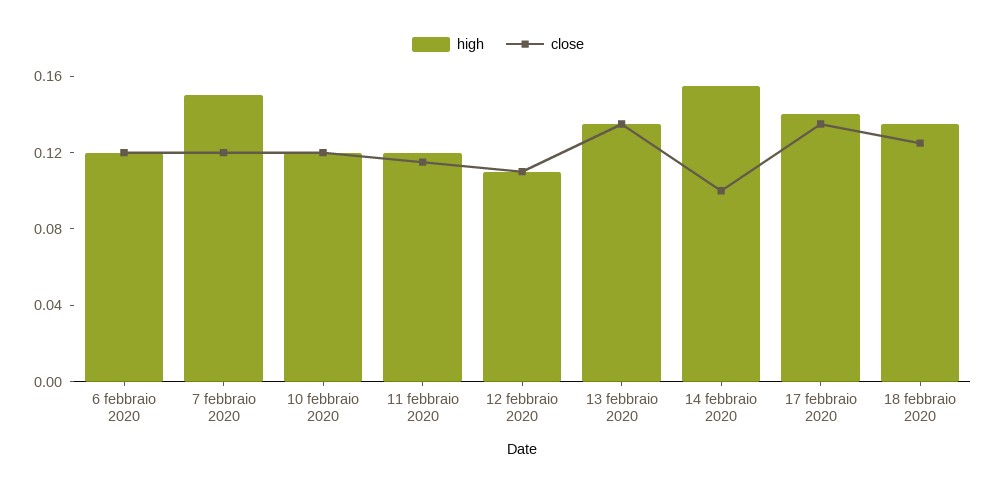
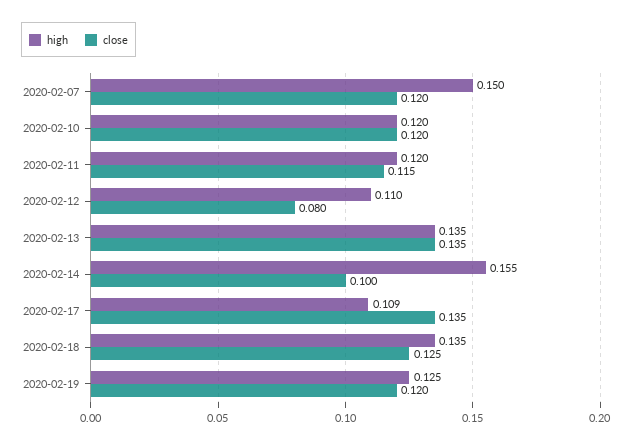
high, 6 febbraio 2020: 0.12 -> none
close, 6 febbraio 2020: 0.12 -> none
close, 12 febbraio 2020: 0.11 -> 0.08
high, 17 febbraio 2020: 0.14 -> 0.109
high, 2020-02-19: none -> 0.125
close, 2020-02-19: none -> 0.12

